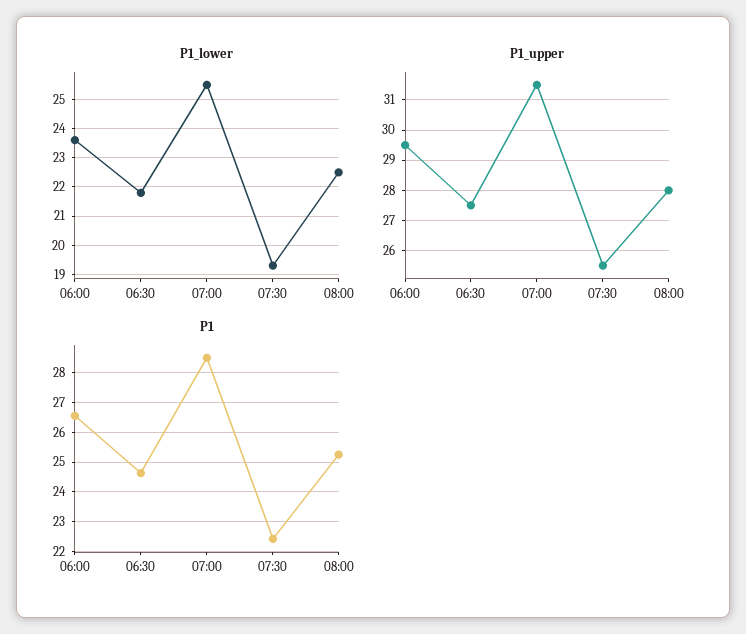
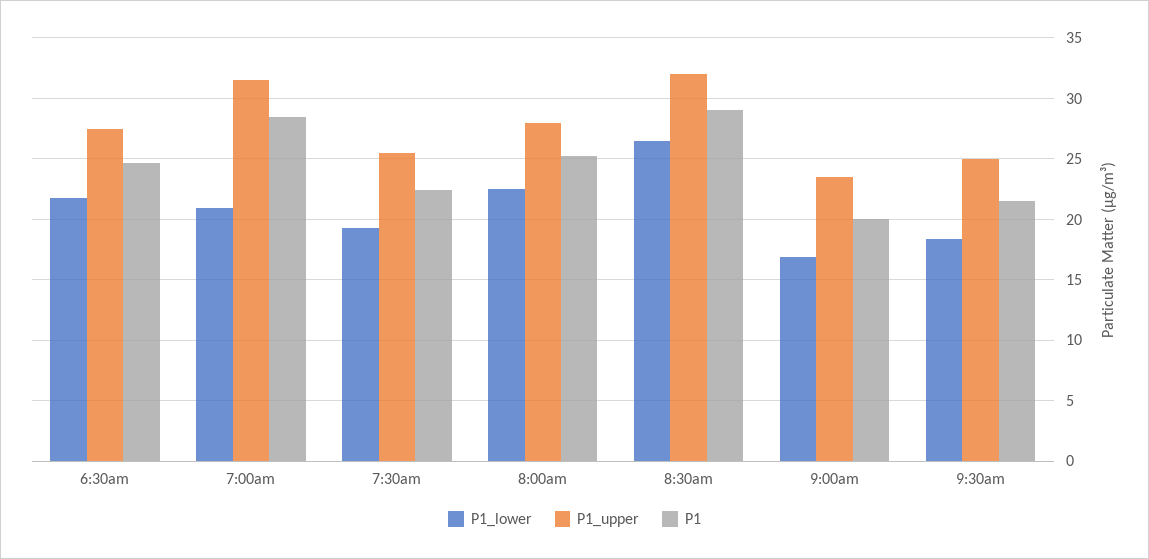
P1_lower, 06:00: 23.5 -> none
P1_lower, 07:00: 25.5 -> 21
P1_upper, 06:00: 29.5 -> none
P1, 06:00: 26.5 -> none
P1_lower, 8:30am: none -> 26.5
P1_upper, 8:30am: none -> 32
P1, 8:30am: none -> 29
P1_lower, 9:00am: none -> 17
P1_upper, 9:00am: none -> 23.5
P1, 9:00am: none -> 20
P1_lower, 9:30am: none -> 18.5
P1_upper, 9:30am: none -> 25
P1, 9:30am: none -> 21.5

